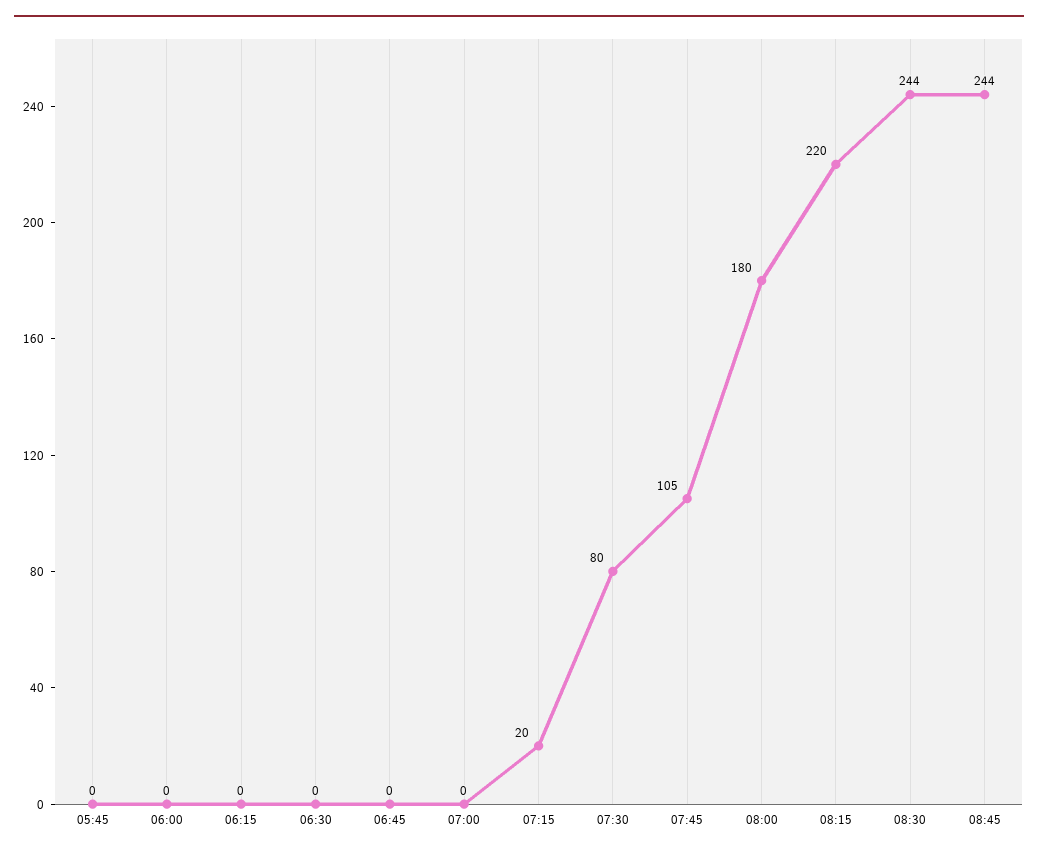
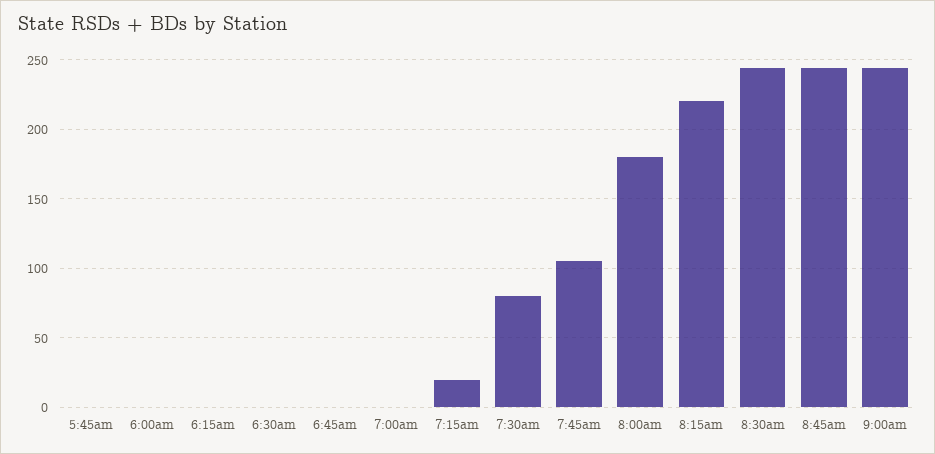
9:00am: none -> 245

